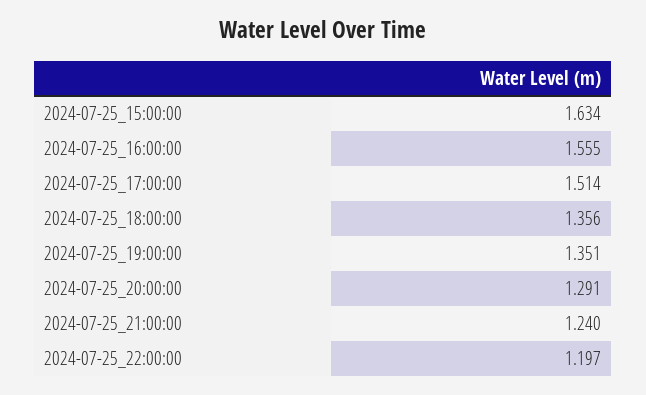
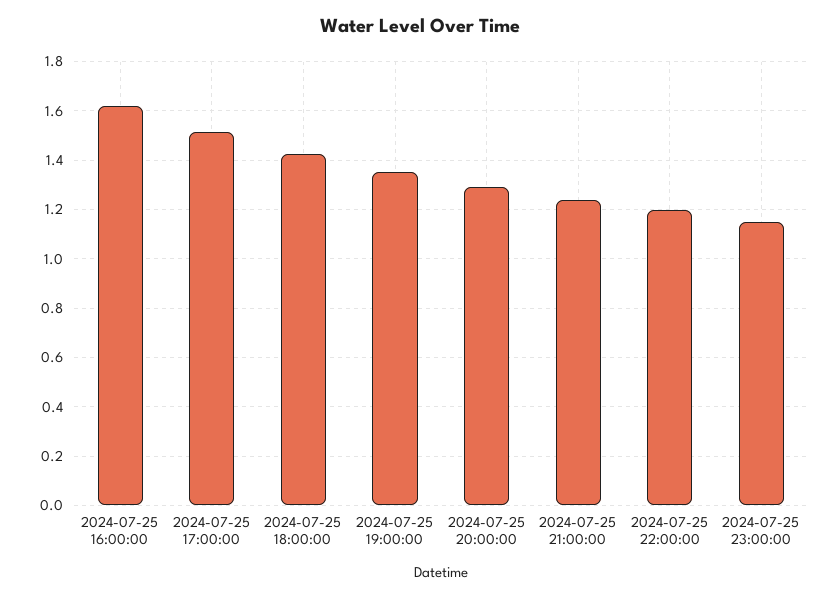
2024-07-25_15:00:00: 1.634 -> none
2024-07-25_16:00:00: 1.555 -> 1.625
2024-07-25_18:00:00: 1.356 -> 1.425
2024-07-25 23:00:00: none -> 1.15

